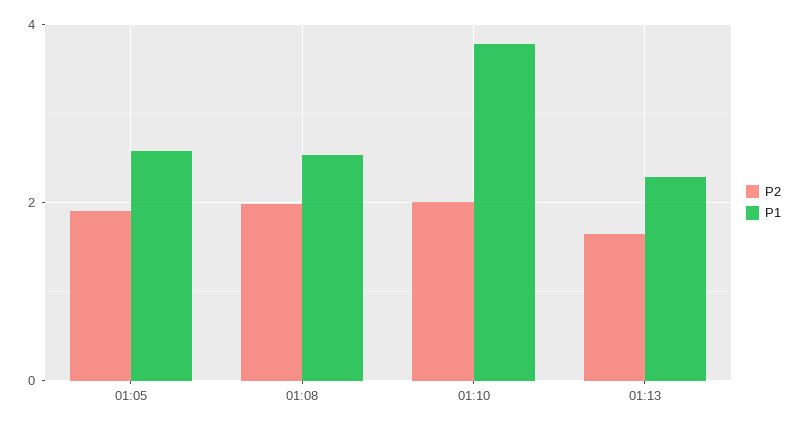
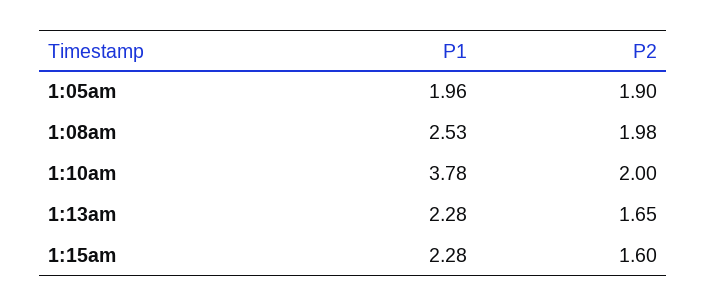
P1, 01:05: 2.6 -> 1.96
P1, 1:15am: none -> 2.28
P2, 1:15am: none -> 1.6

